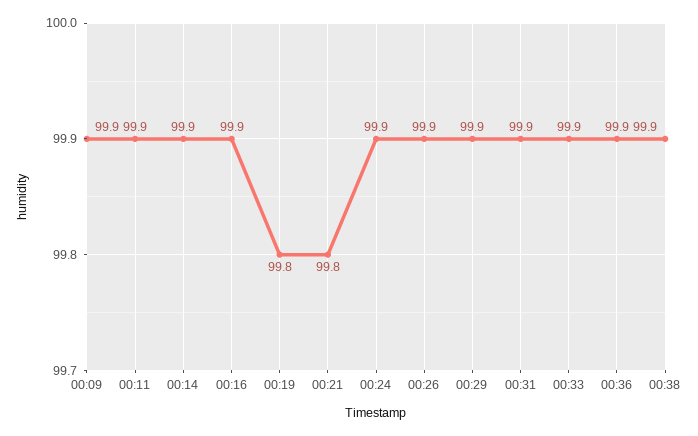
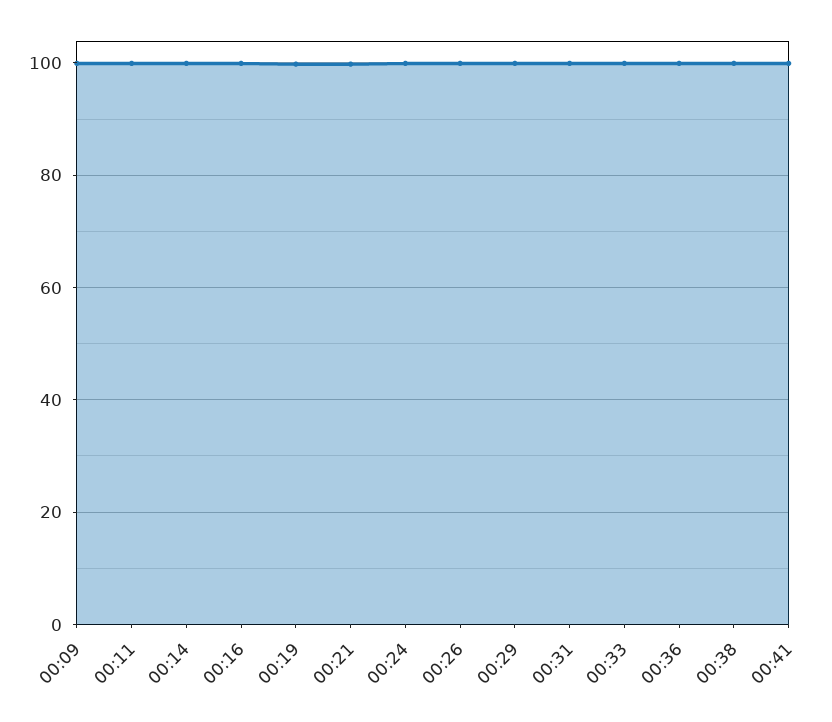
00:41: none -> 100

